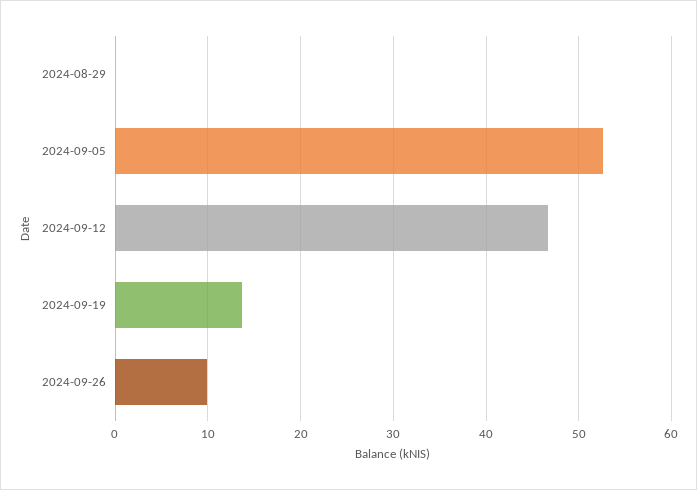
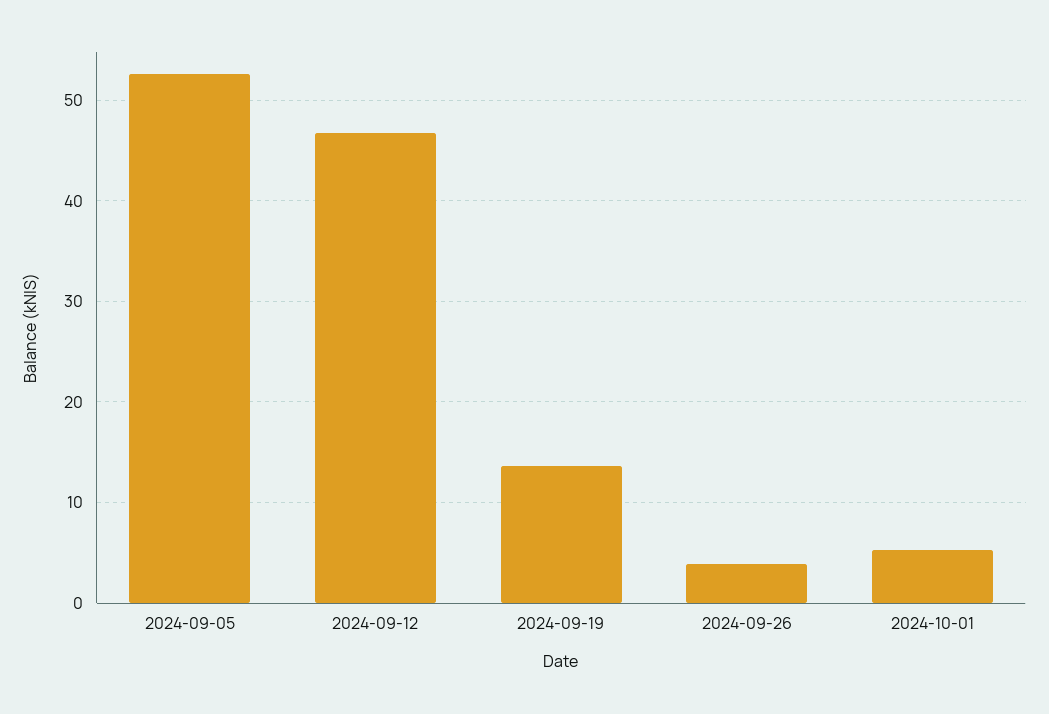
2024-08-29: 0 -> none
2024-09-26: 10 -> 4
2024-10-01: none -> 5

